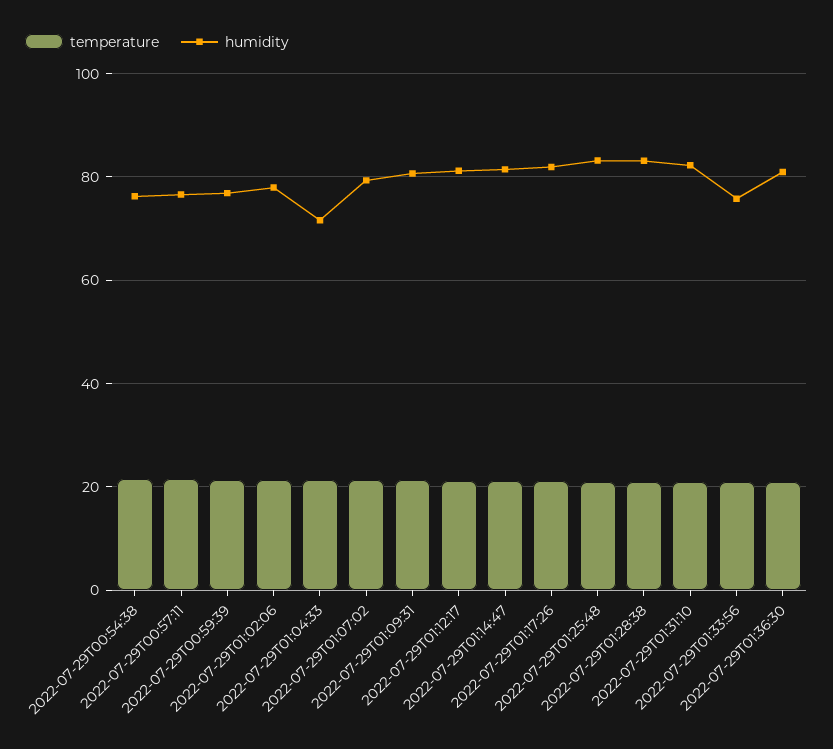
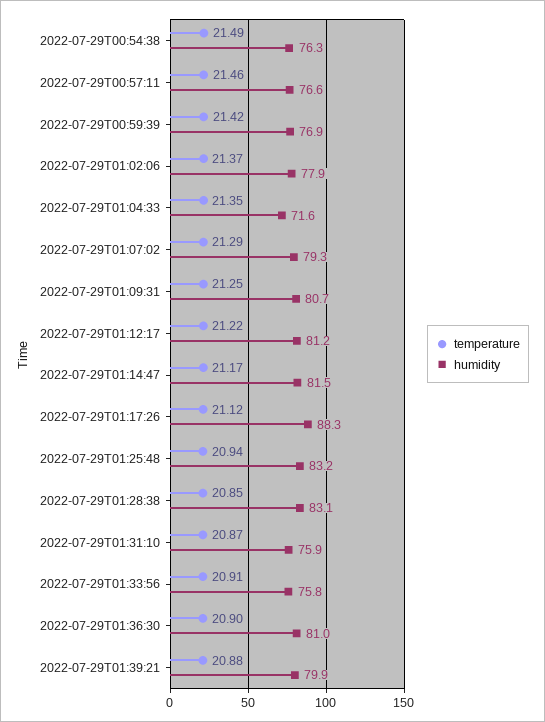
humidity, 2022-07-29T01:17:26: 82 -> 88.3
humidity, 2022-07-29T01:31:10: 82 -> 75.9
temperature, 2022-07-29T01:39:21: none -> 20.88
humidity, 2022-07-29T01:39:21: none -> 79.9

